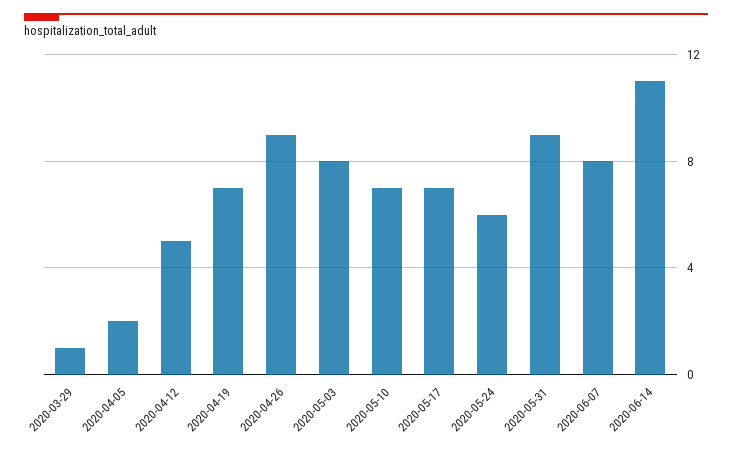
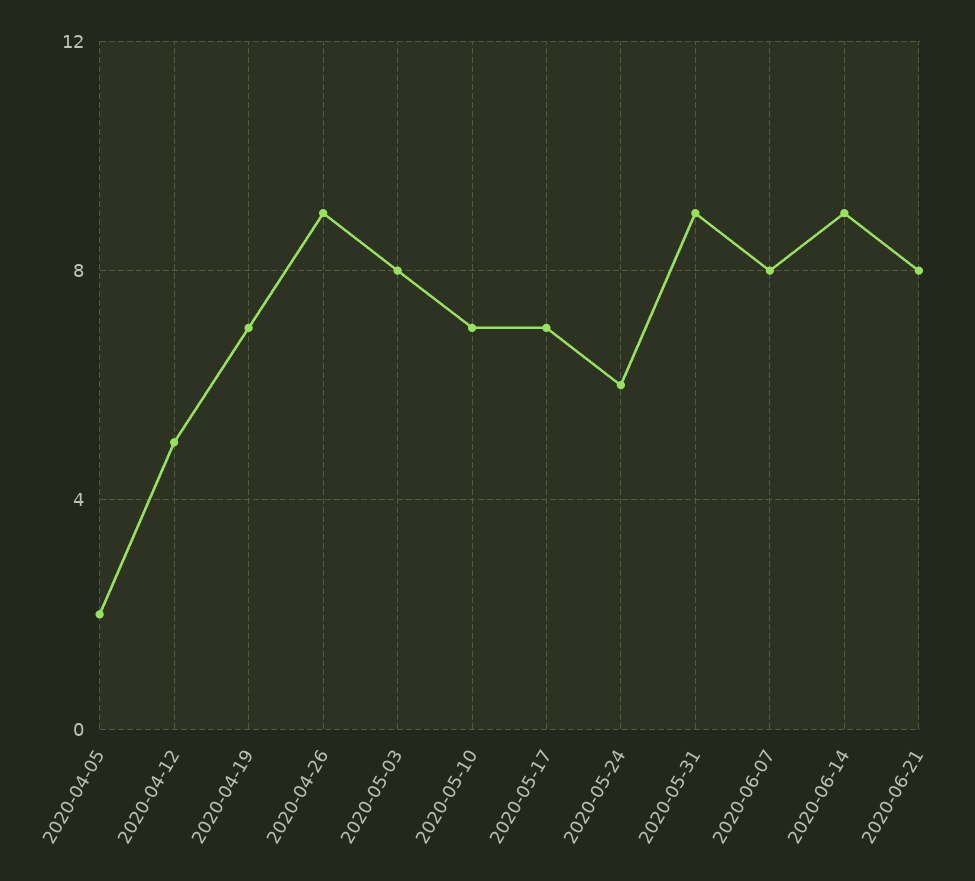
2020-03-29: 1 -> none
2020-06-14: 11 -> 9
2020-06-21: none -> 8

